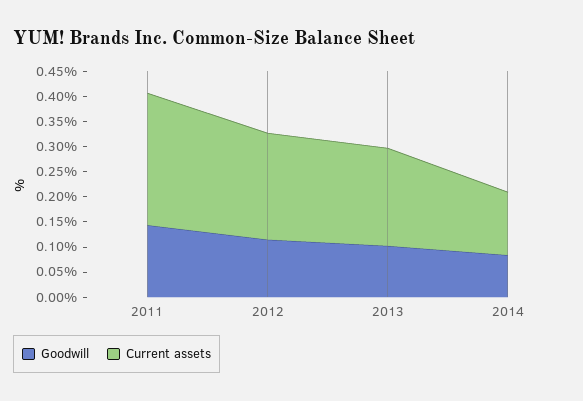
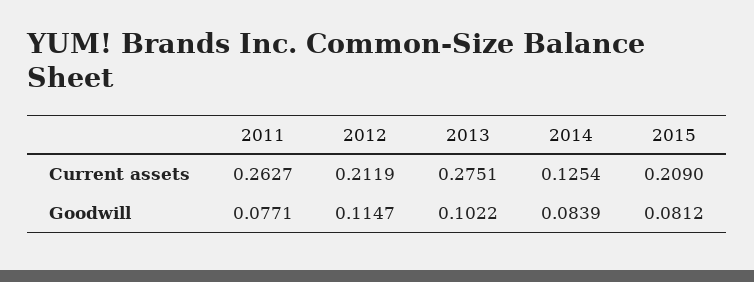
Goodwill, 2011: 0.15 -> 0.0771
Current assets, 2013: 0.2 -> 0.2751
Current assets, 2015: none -> 0.209
Goodwill, 2015: none -> 0.0812

